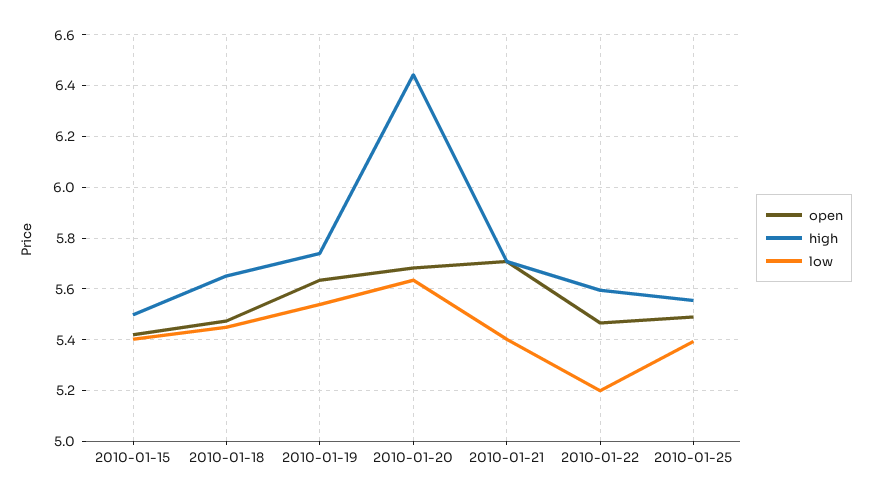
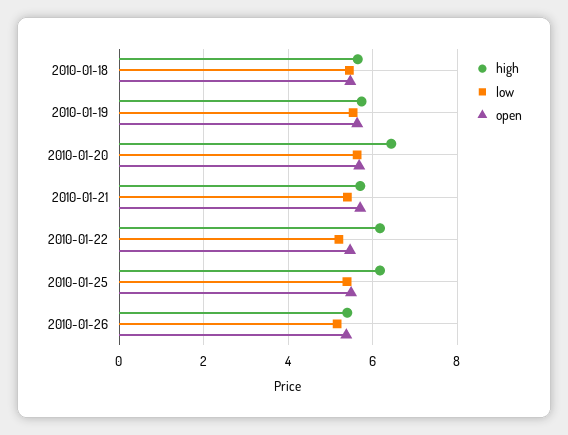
open, 2010-01-15: 5.425 -> none
high, 2010-01-15: 5.5 -> none
low, 2010-01-15: 5.4 -> none
high, 2010-01-22: 5.6 -> 6.2
high, 2010-01-25: 5.55 -> 6.2
high, 2010-01-26: none -> 5.4
low, 2010-01-26: none -> 5.2
open, 2010-01-26: none -> 5.4

